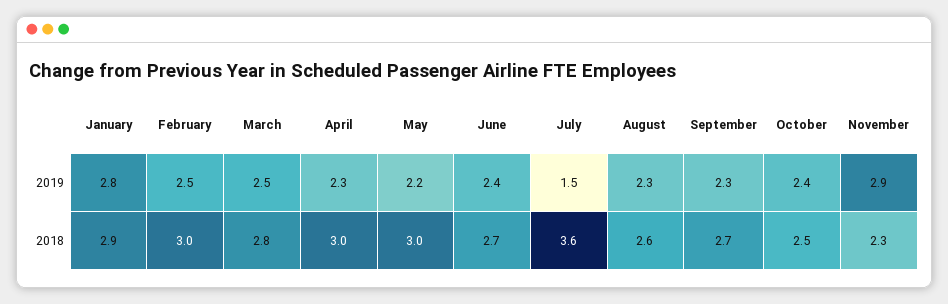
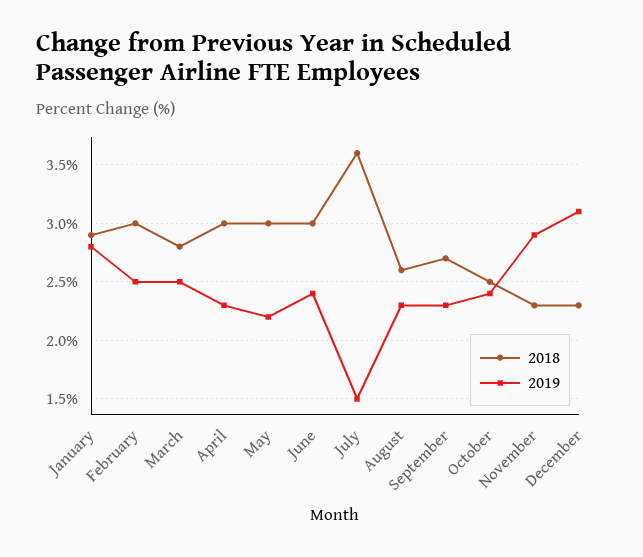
2018, June: 2.7 -> 3
2018, December: none -> 2.3
2019, December: none -> 3.1

